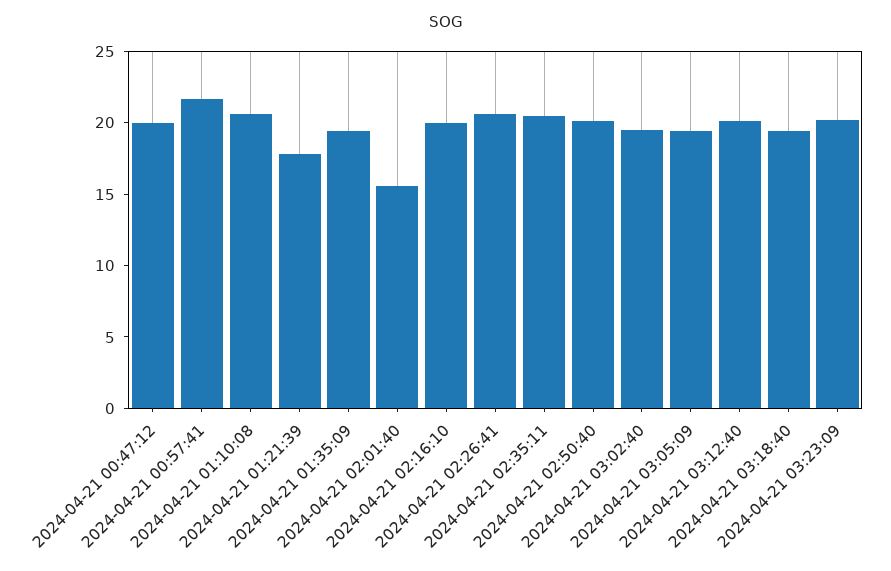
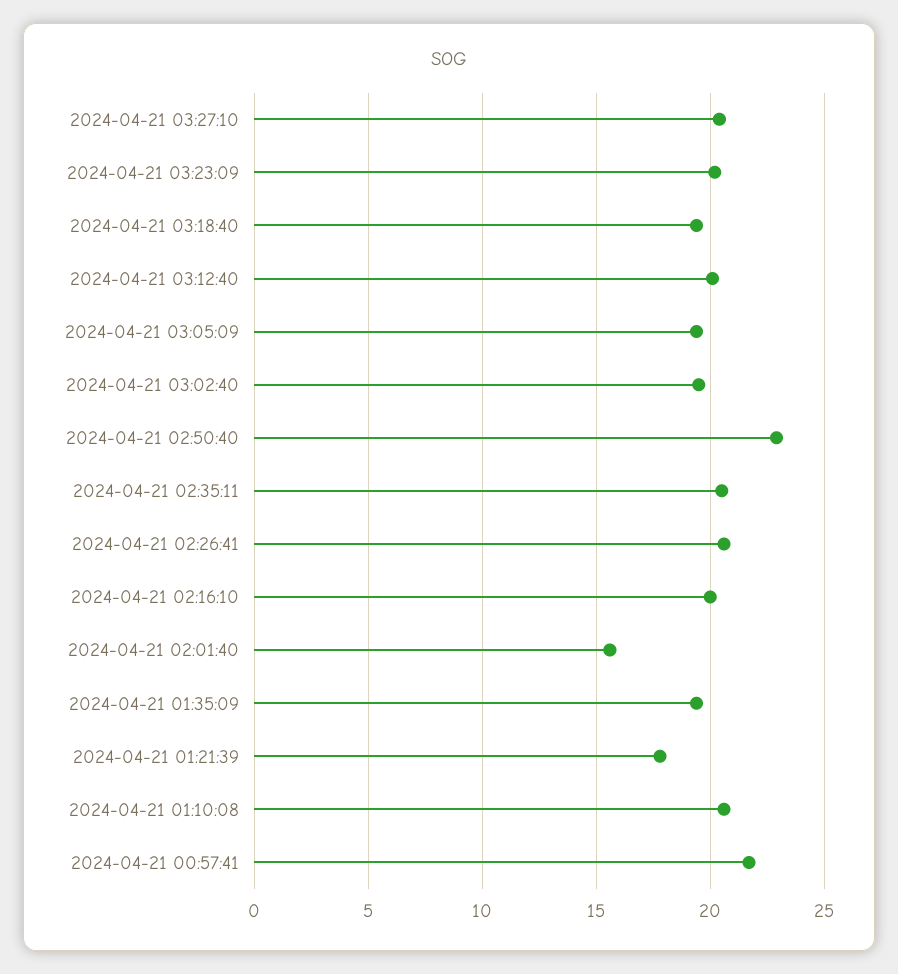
2024-04-21 00:47:12: 20 -> none
2024-04-21 02:50:40: 20 -> 23
2024-04-21 03:27:10: none -> 20.5

